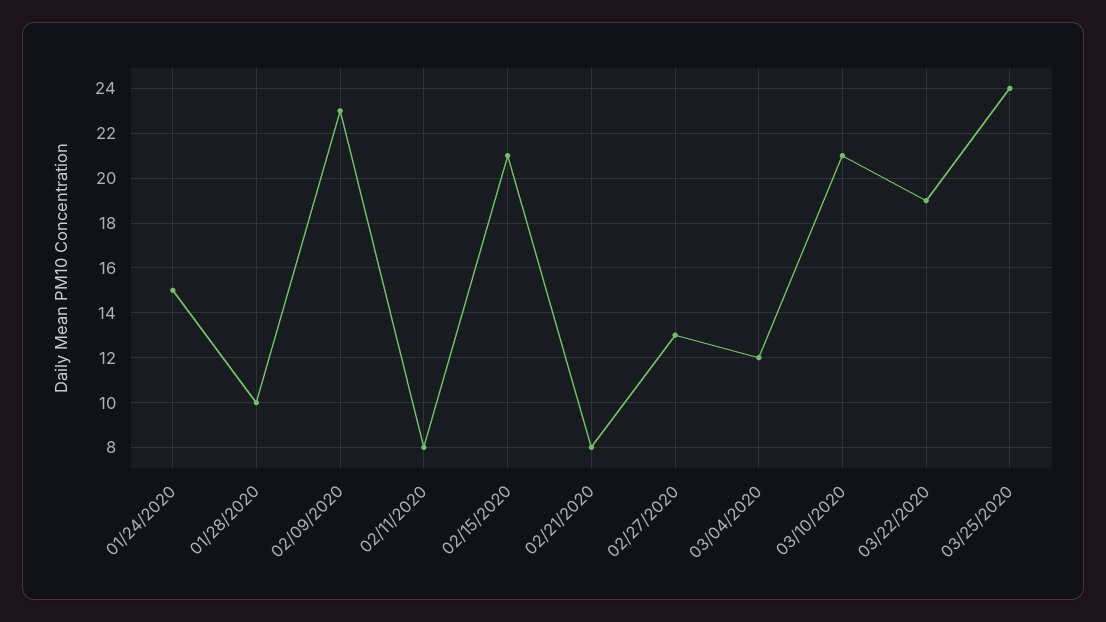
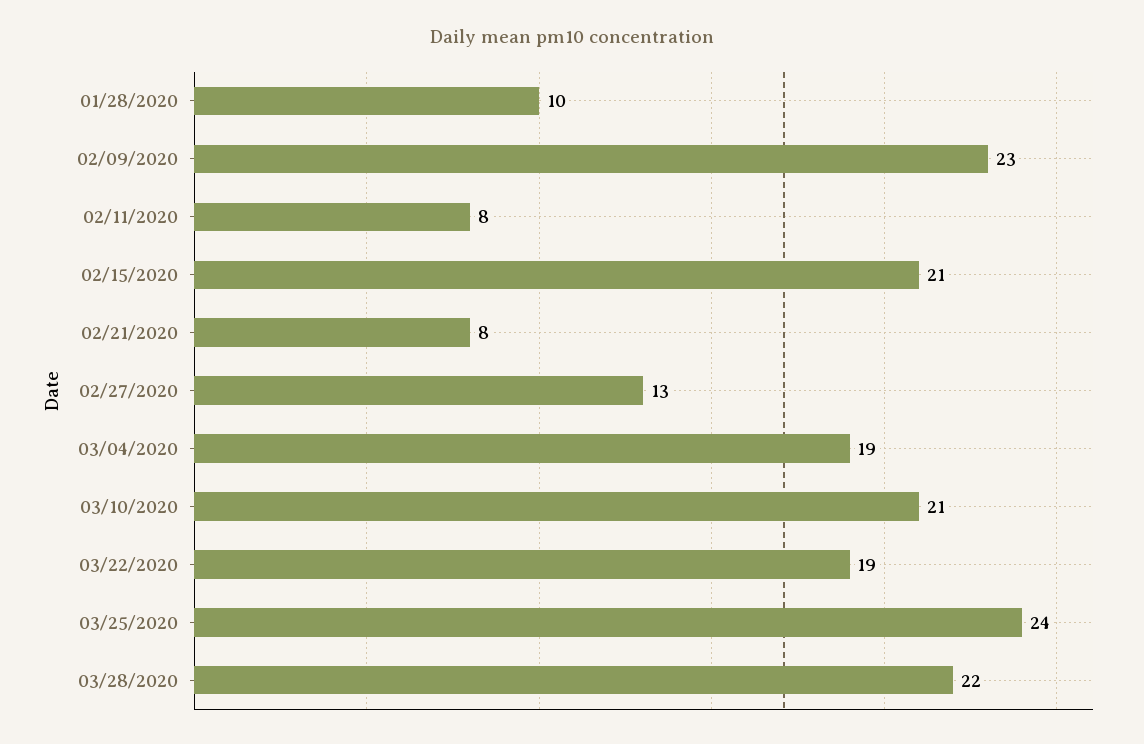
01/24/2020: 15 -> none
03/04/2020: 12 -> 19
03/28/2020: none -> 22

